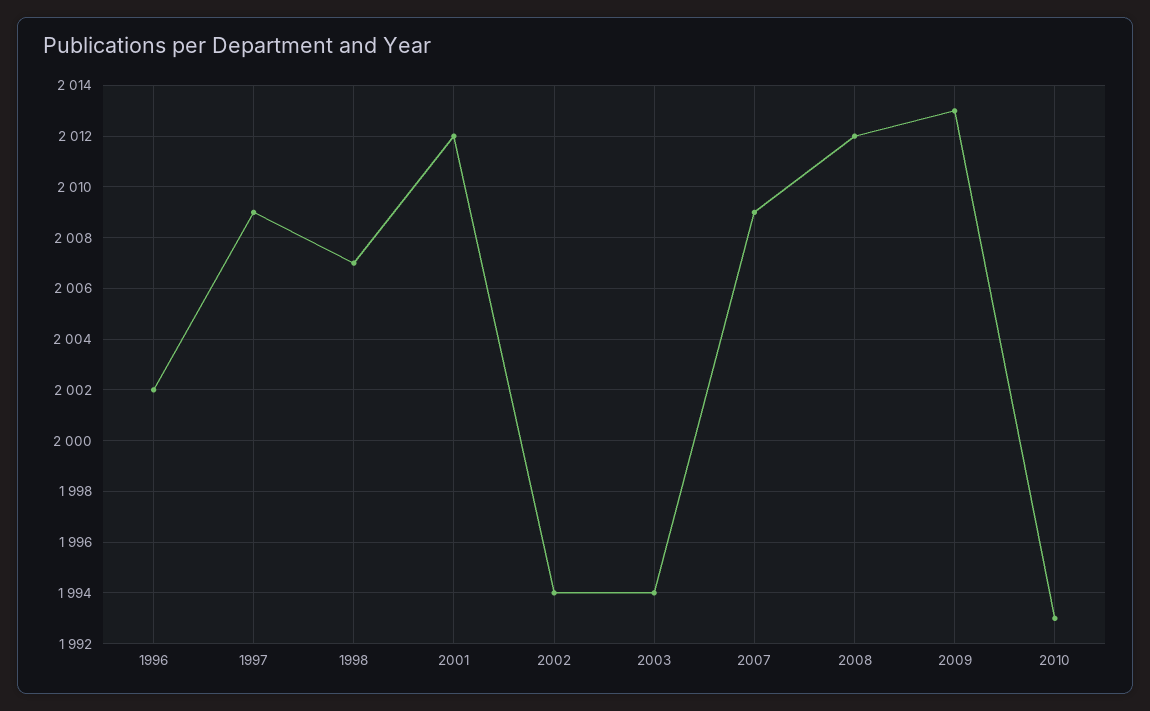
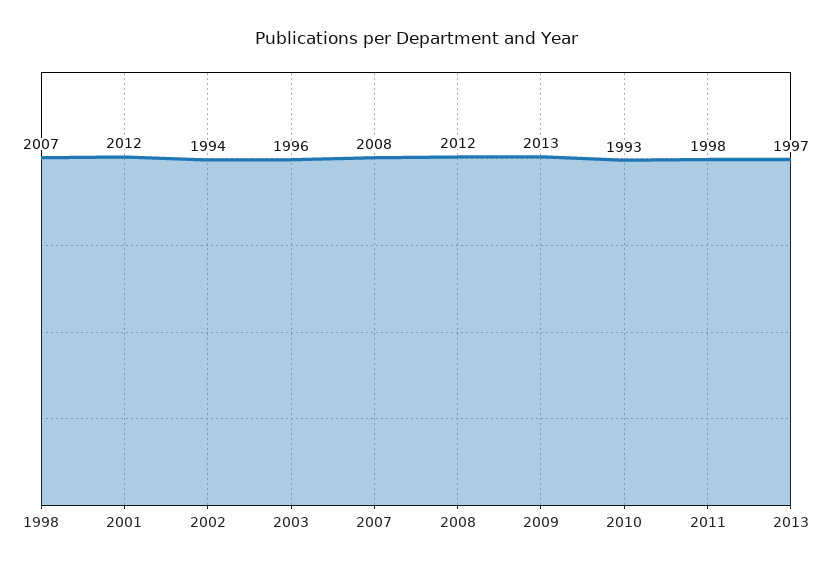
1996: 2002 -> none
1997: 2009 -> none
2003: 1994 -> 1996
2007: 2009 -> 2008
2011: none -> 1998
2013: none -> 1997

